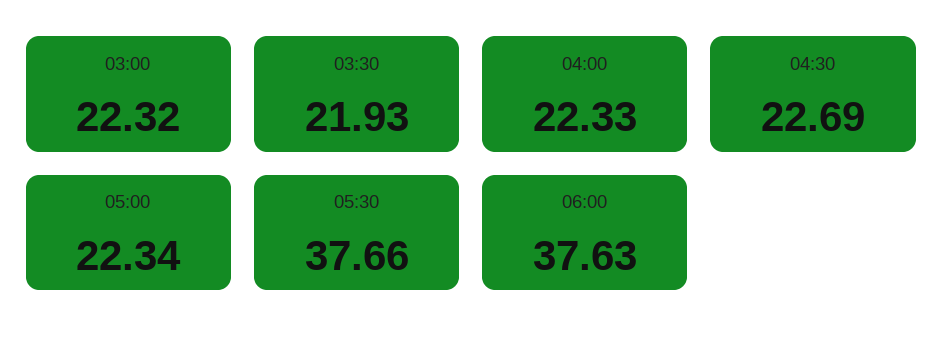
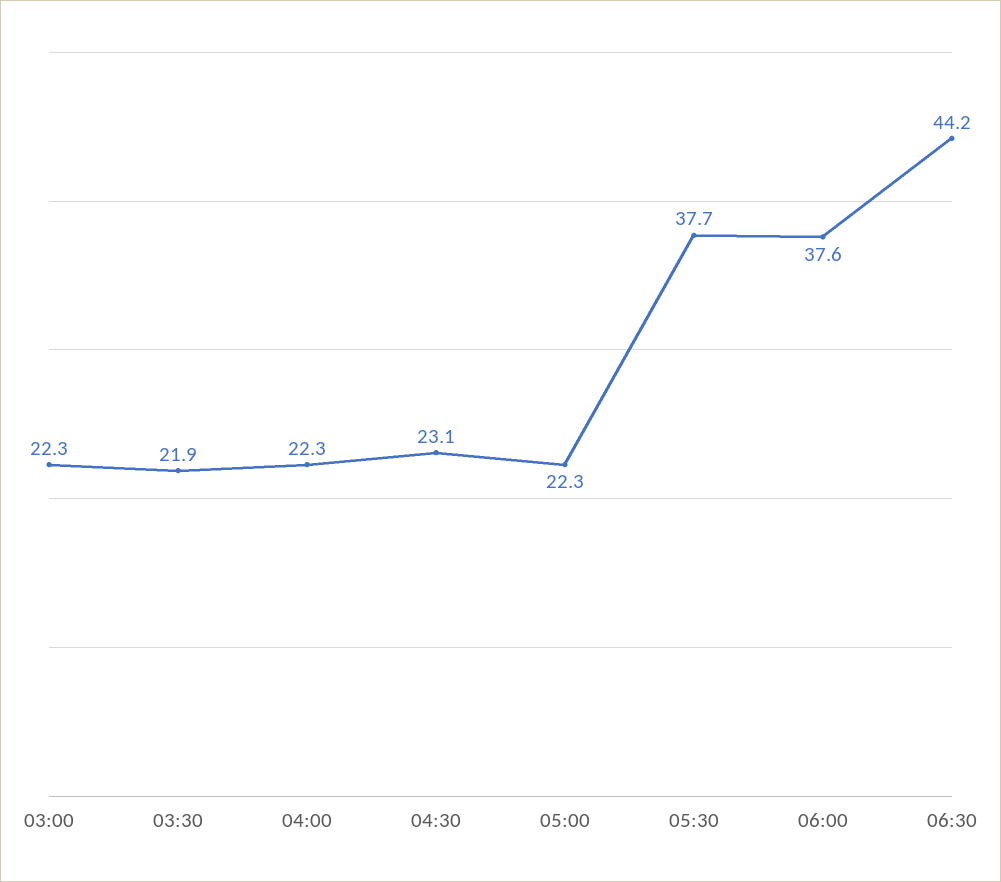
04:30: 22.69 -> 23.1
06:30: none -> 44.2

